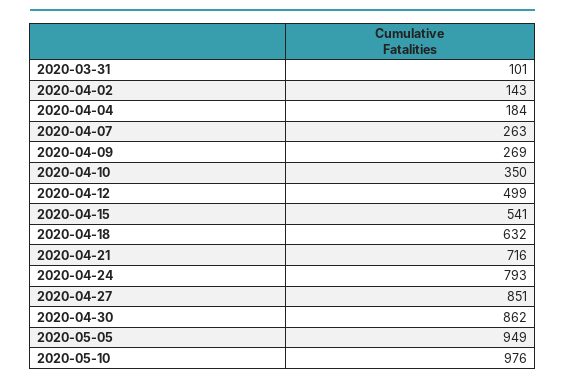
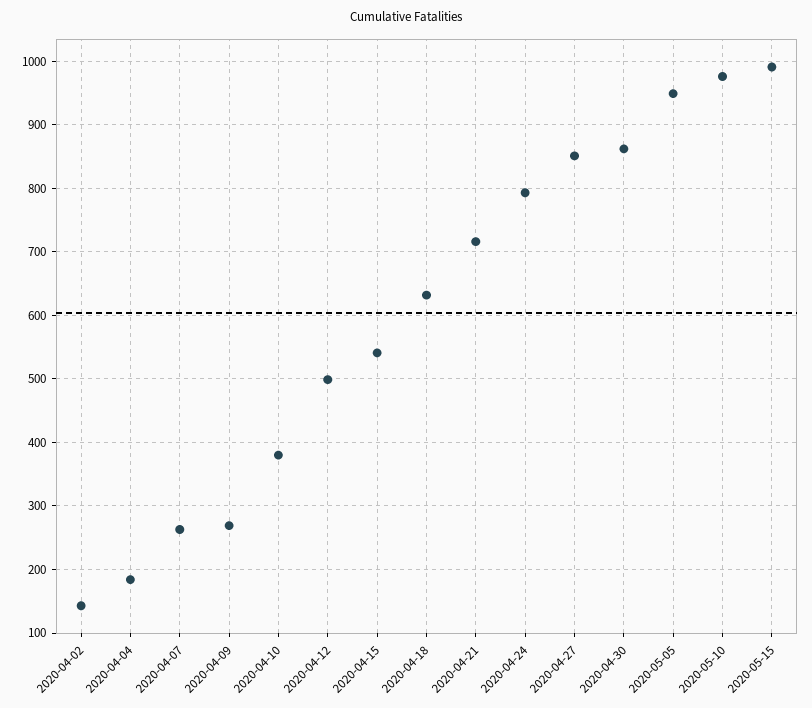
2020-03-31: 101 -> none
2020-04-10: 350 -> 380
2020-05-15: none -> 990

